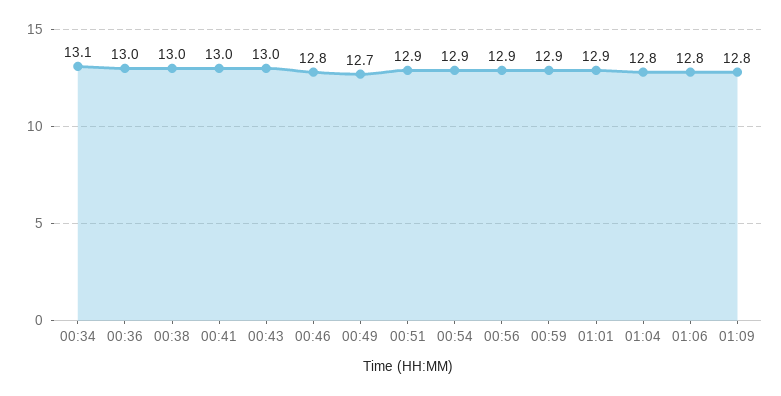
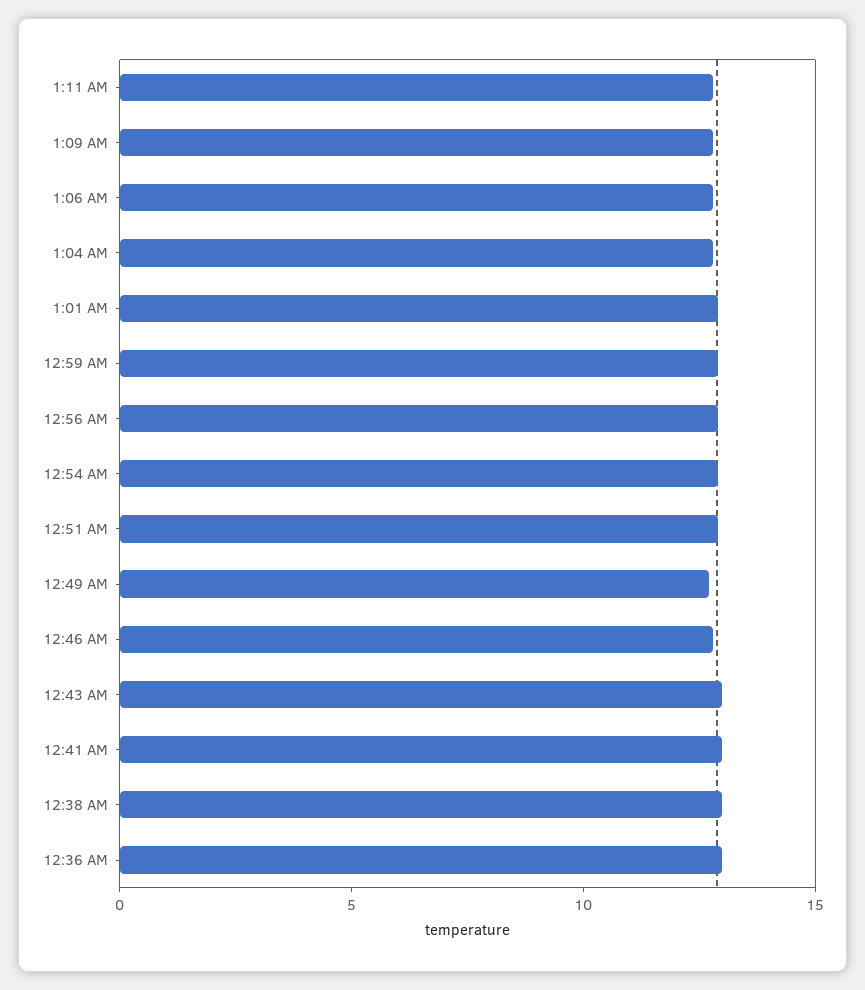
00:34: 13.1 -> none
1:11 AM: none -> 13

